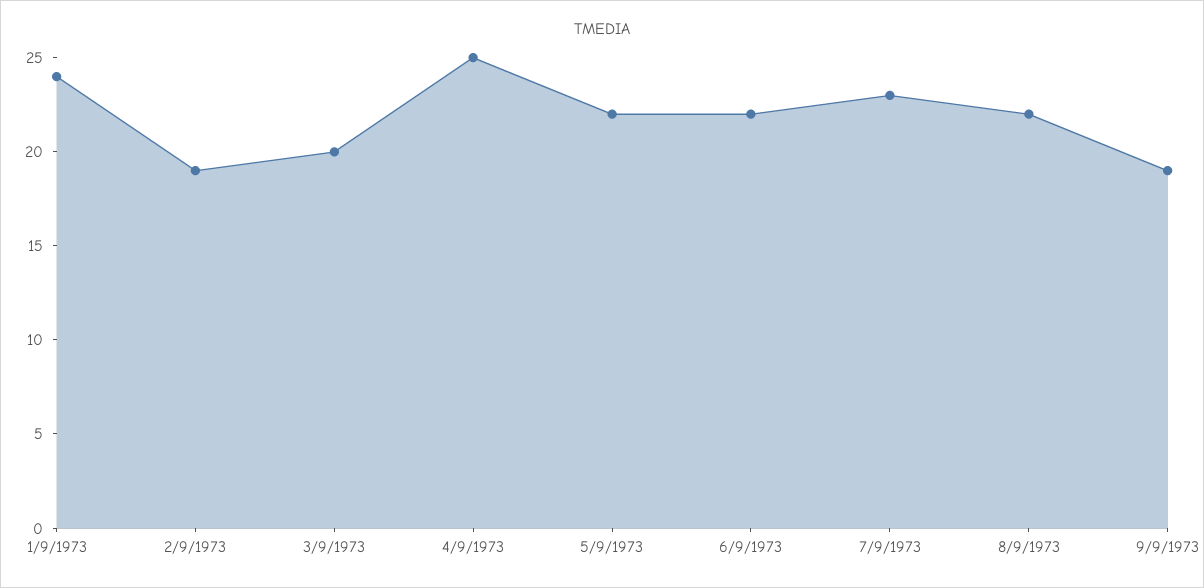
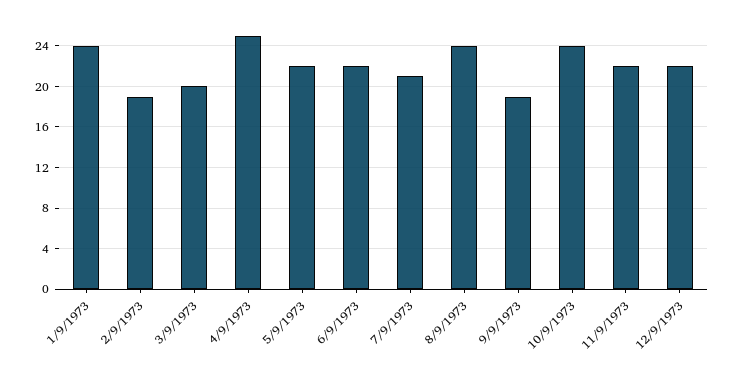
7/9/1973: 23 -> 21
8/9/1973: 22 -> 24
10/9/1973: none -> 24
11/9/1973: none -> 22
12/9/1973: none -> 22

